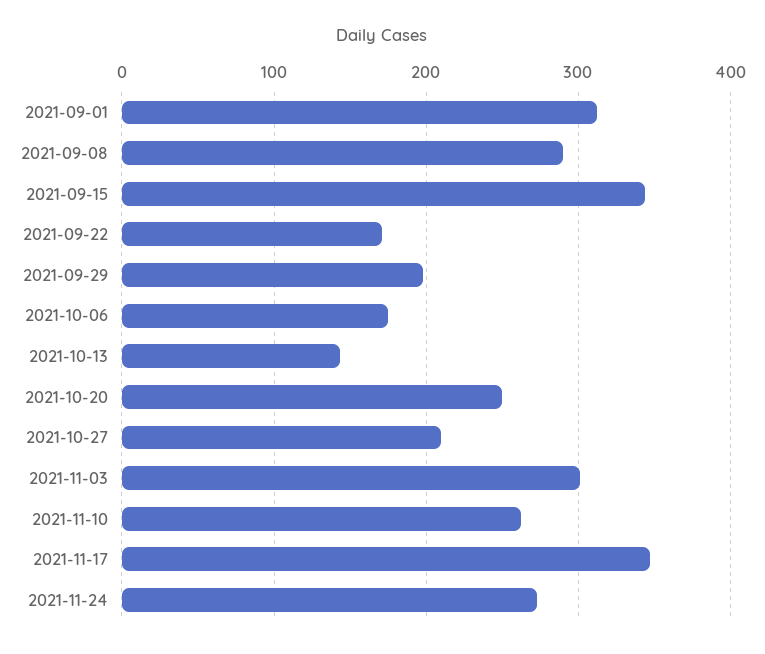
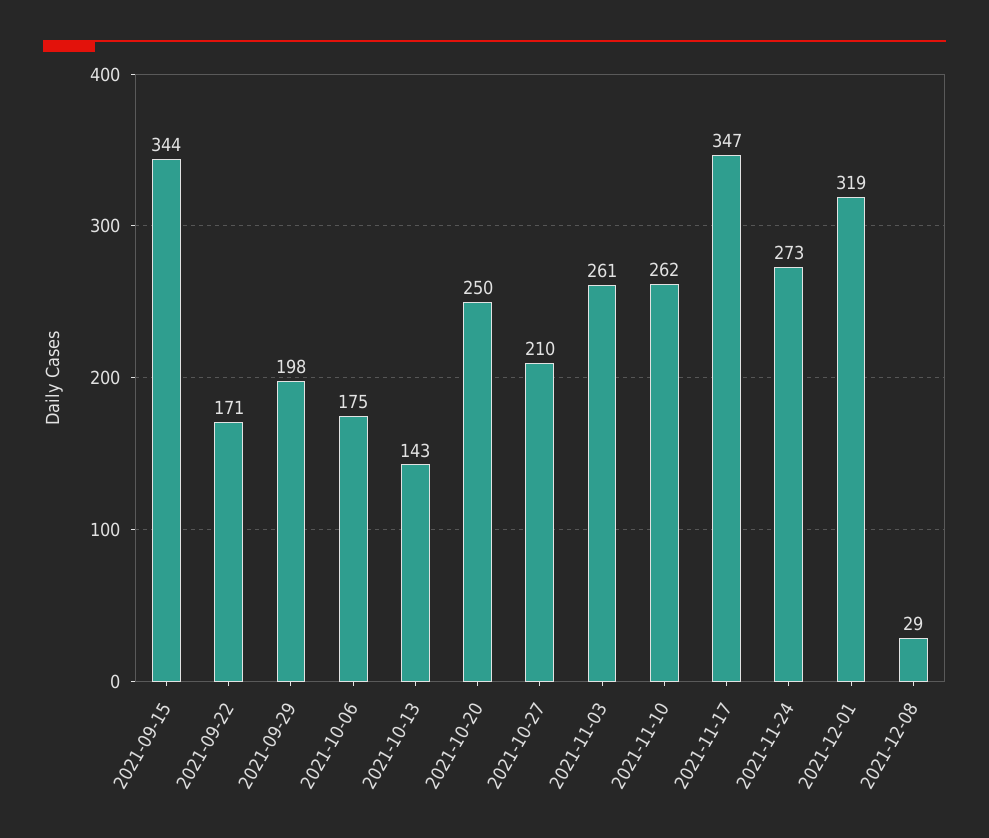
2021-09-01: 310 -> none
2021-09-08: 290 -> none
2021-11-03: 300 -> 261
2021-12-01: none -> 319
2021-12-08: none -> 29

